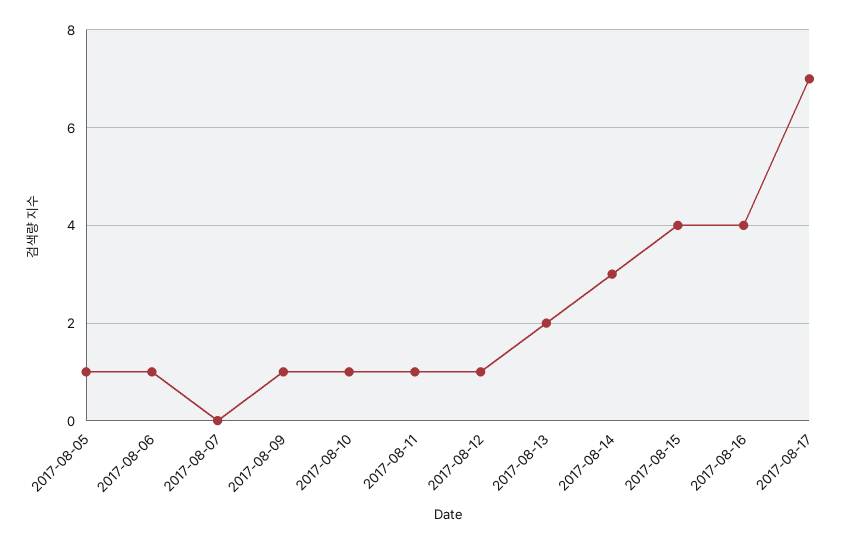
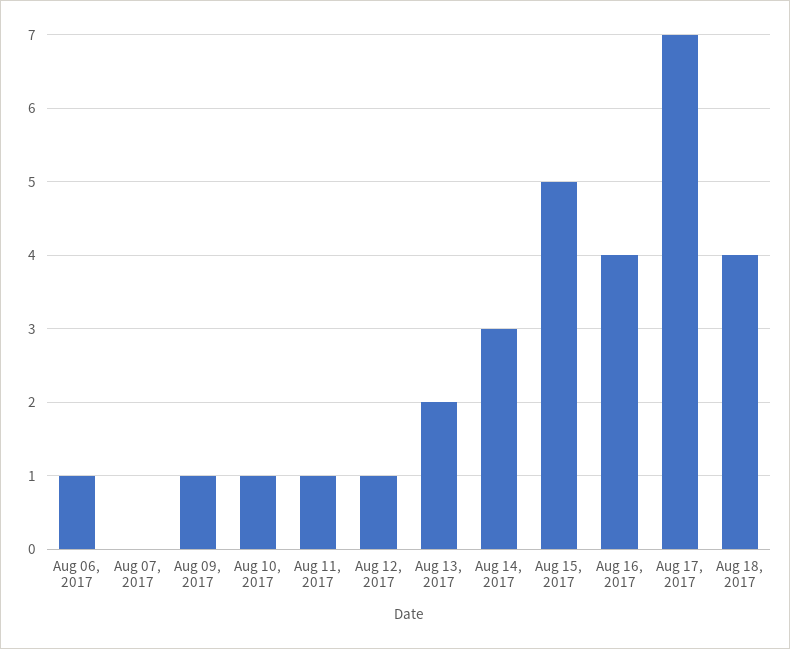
2017-08-05: 1 -> none
2017-08-15: 4 -> 5
Aug 18, 2017: none -> 4

